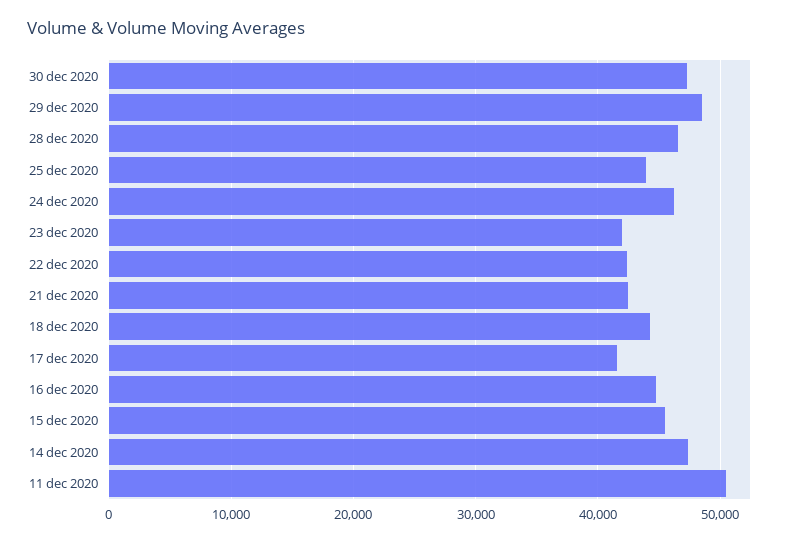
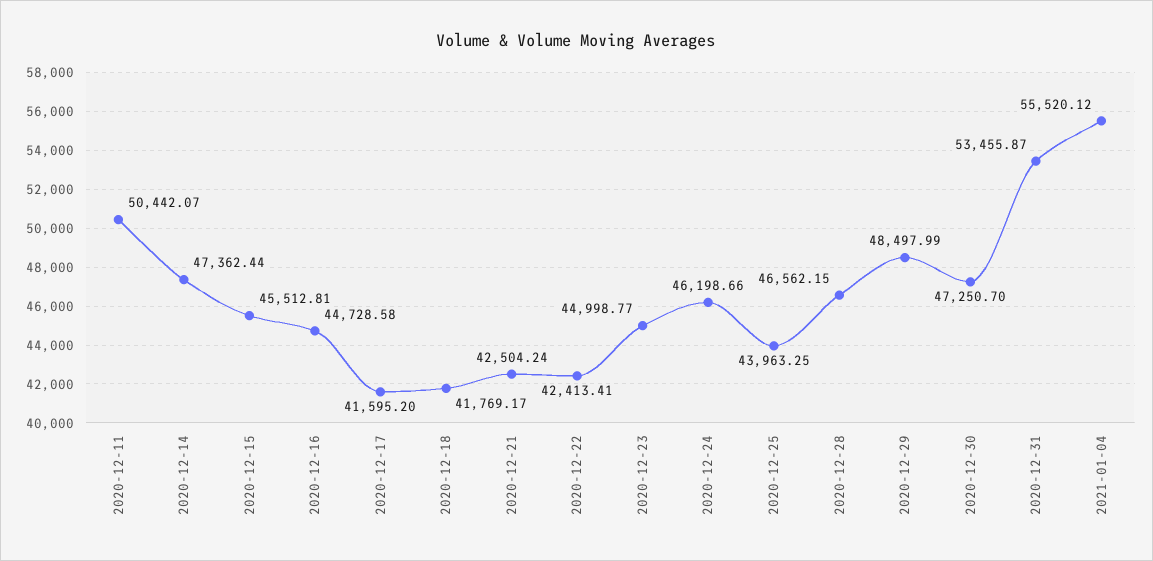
23 dec 2020: 42000 -> 44998.77
18 dec 2020: 44000 -> 41769.17
2020-12-31: none -> 53455.87
2021-01-04: none -> 55520.12

